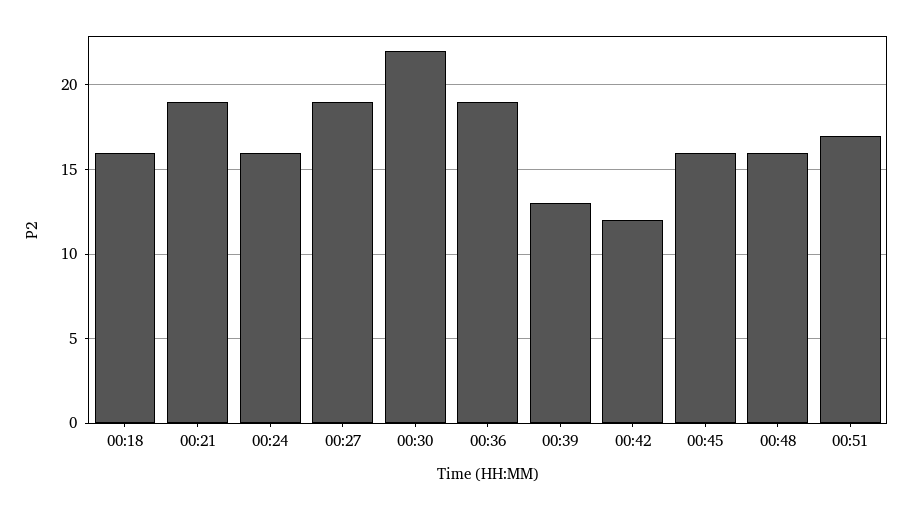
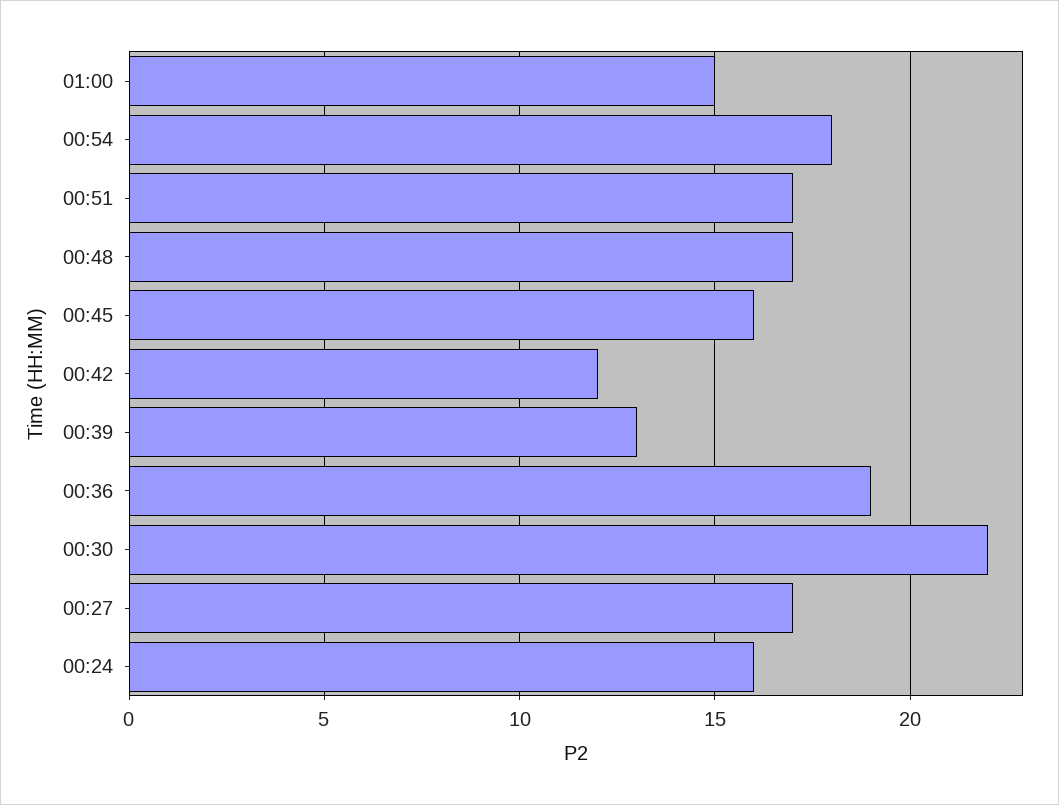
00:18: 16 -> none
00:21: 19 -> none
00:27: 19 -> 17
00:48: 16 -> 17
01:00: none -> 15
00:54: none -> 18

